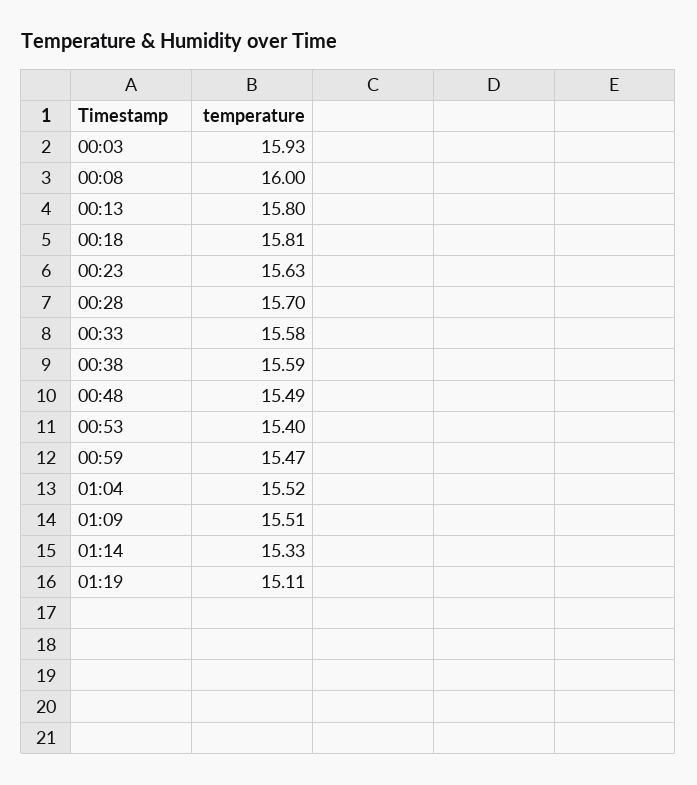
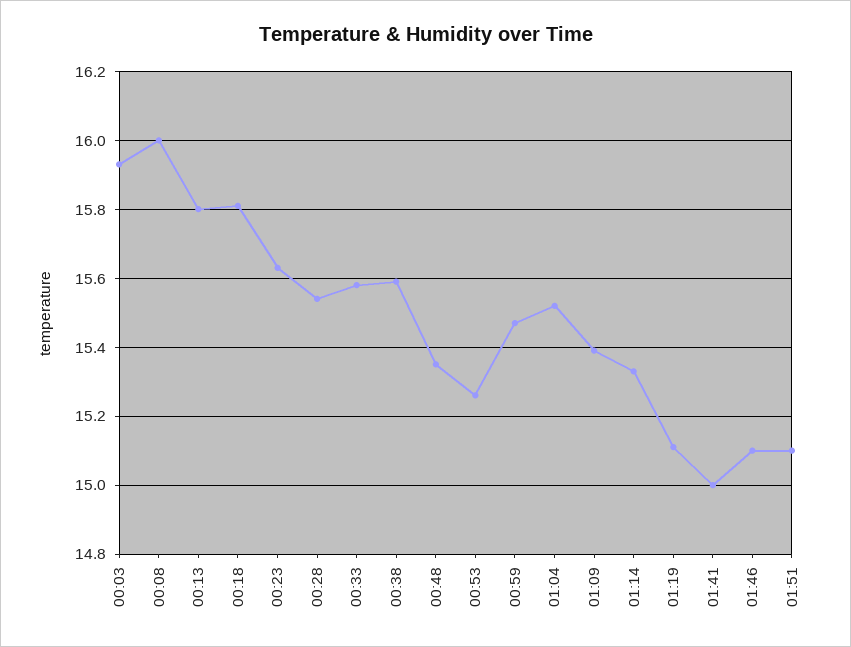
00:28: 15.7 -> 15.55
00:48: 15.49 -> 15.35
00:53: 15.4 -> 15.25
01:09: 15.51 -> 15.4
01:41: none -> 15
01:46: none -> 15.1
01:51: none -> 15.1

